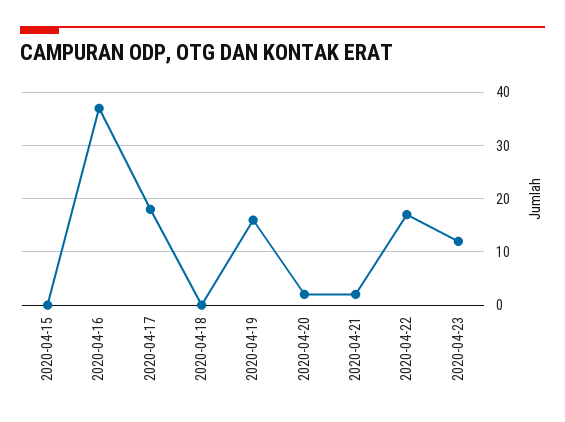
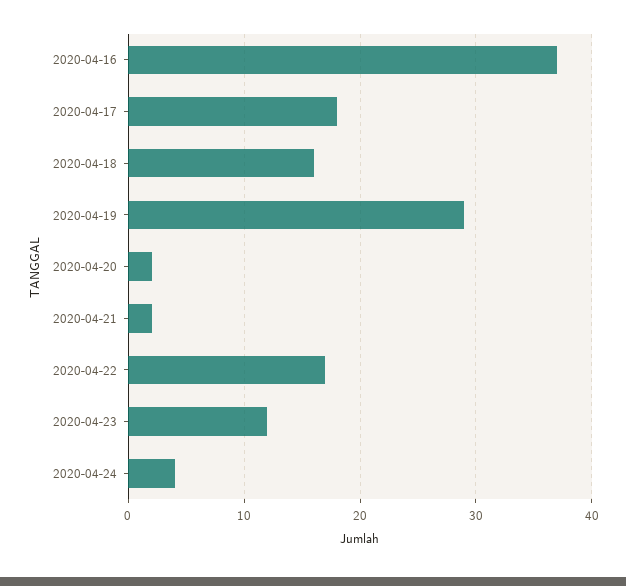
2020-04-15: 0 -> none
2020-04-18: 0 -> 16
2020-04-19: 15 -> 29
2020-04-24: none -> 4

